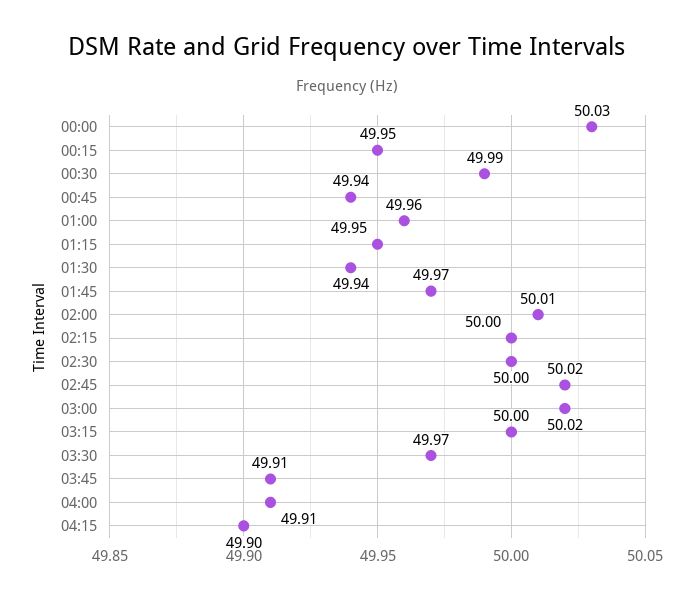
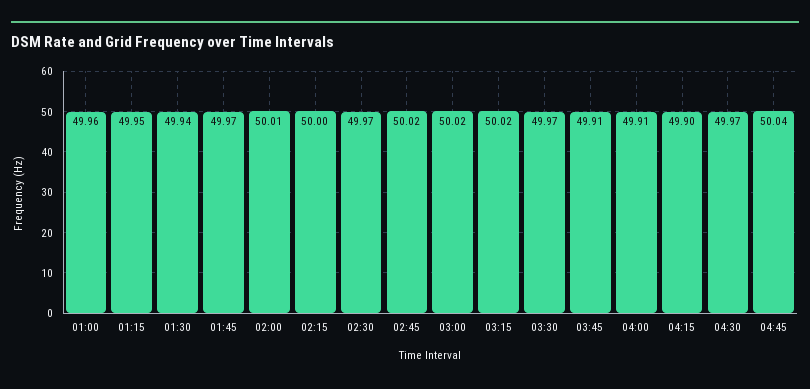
00:00: 50.03 -> none
00:15: 49.95 -> none
00:30: 49.99 -> none
00:45: 49.94 -> none
02:30: 50 -> 49.97
03:15: 50 -> 50.02
04:30: none -> 49.97
04:45: none -> 50.04

